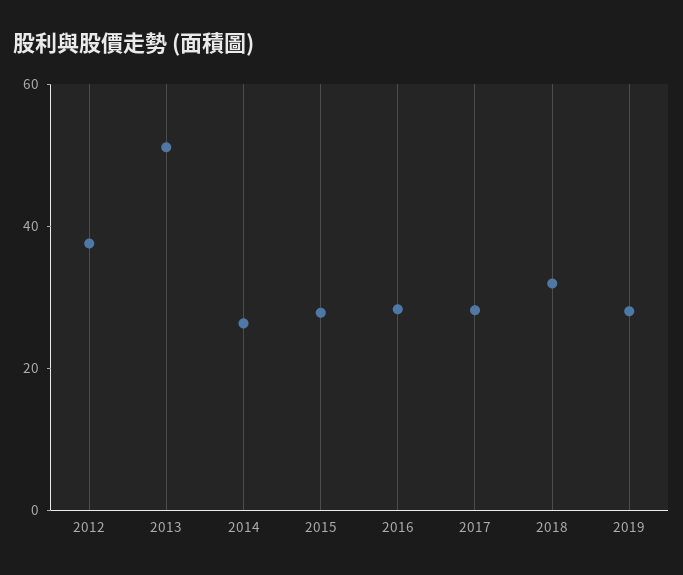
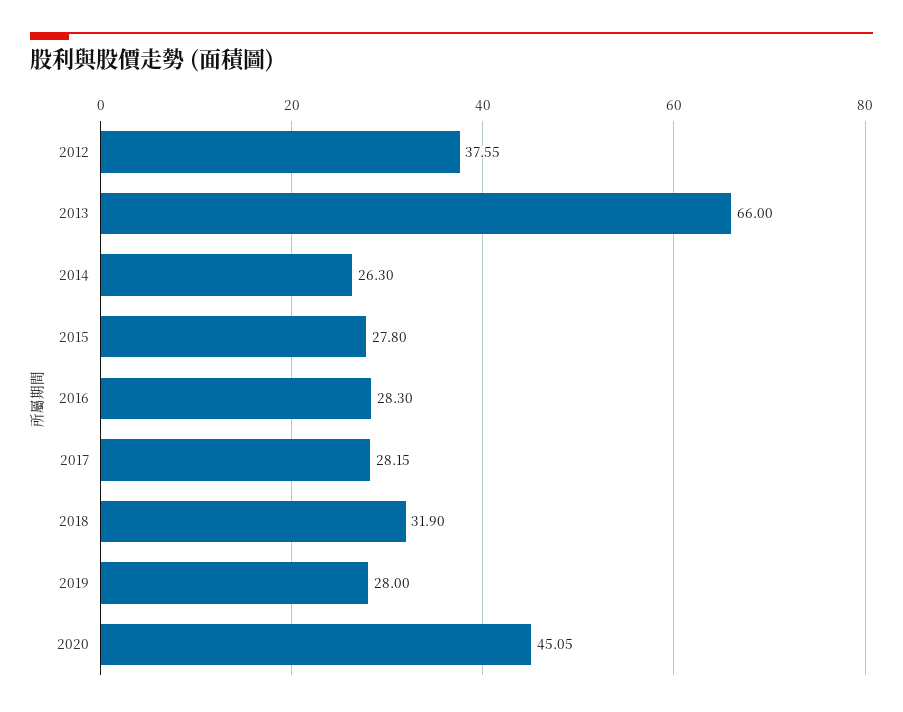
2013: 50 -> 66
2020: none -> 45.05

